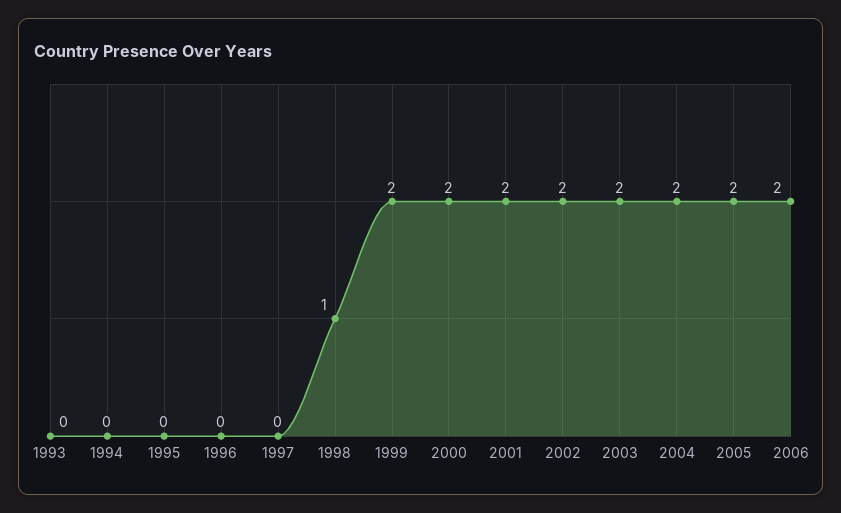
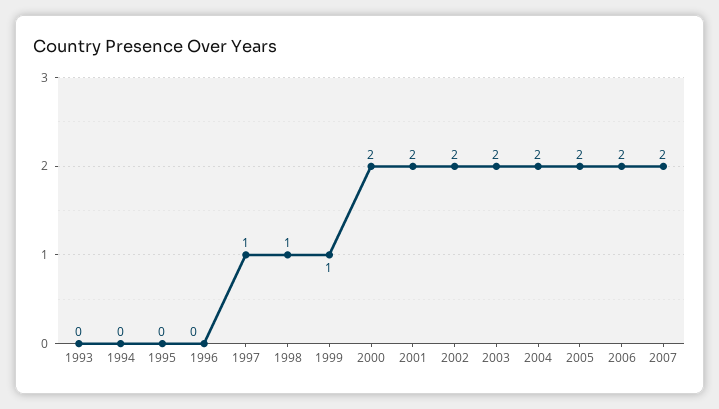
1997: 0 -> 1
1999: 2 -> 1
2007: none -> 2

